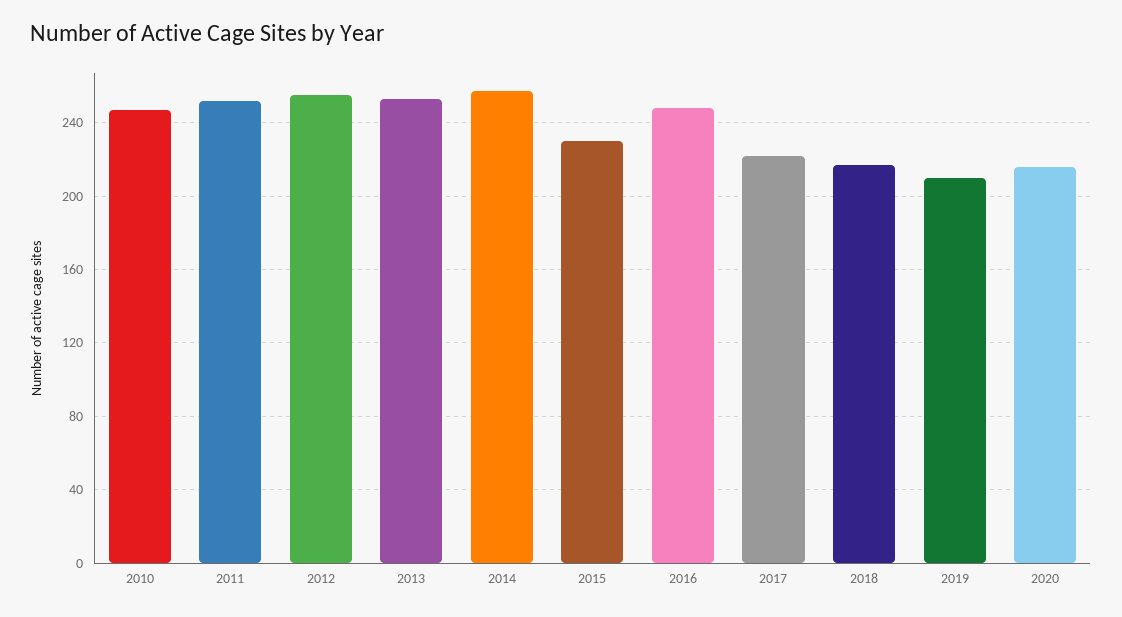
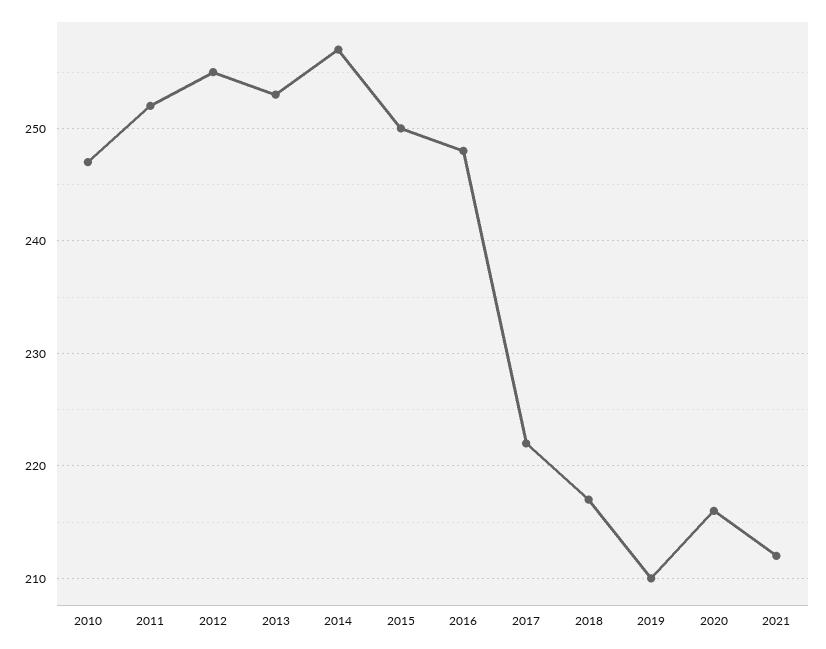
2015: 230 -> 250
2021: none -> 212

